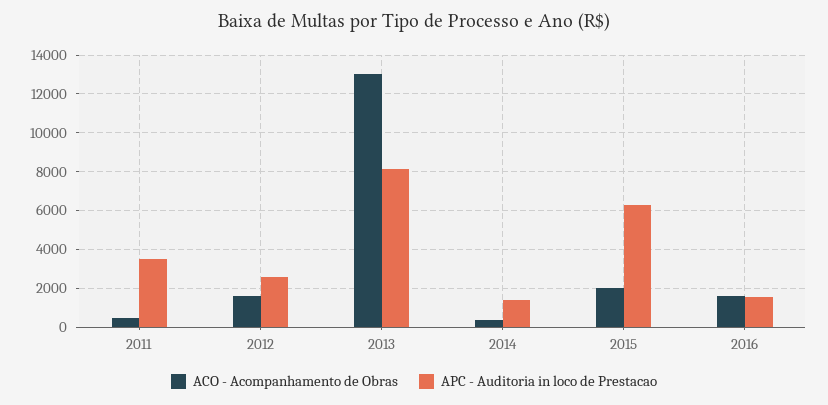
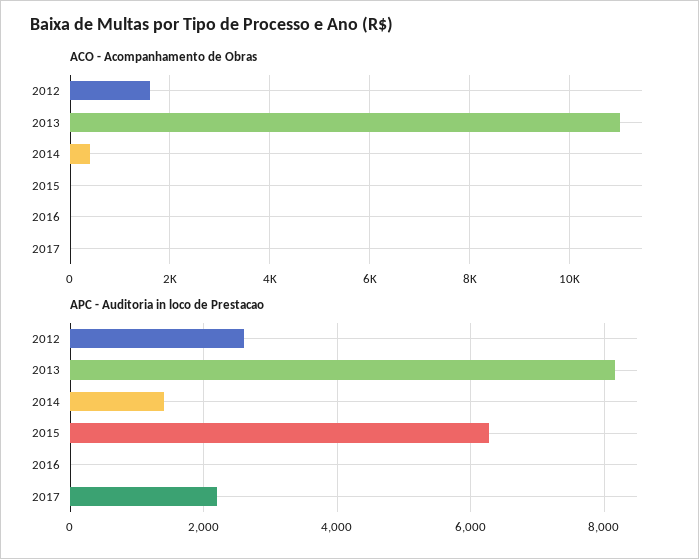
ACO - Acompanhamento de Obras, 2011: 500 -> none
APC - Auditoria in loco de Prestacao, 2011: 3500 -> none
ACO - Acompanhamento de Obras, 2013: 13000 -> 11000
ACO - Acompanhamento de Obras, 2015: 2000 -> 0
ACO - Acompanhamento de Obras, 2016: 1500 -> 0
APC - Auditoria in loco de Prestacao, 2016: 1500 -> 0
ACO - Acompanhamento de Obras, 2017: none -> 0
APC - Auditoria in loco de Prestacao, 2017: none -> 2200

